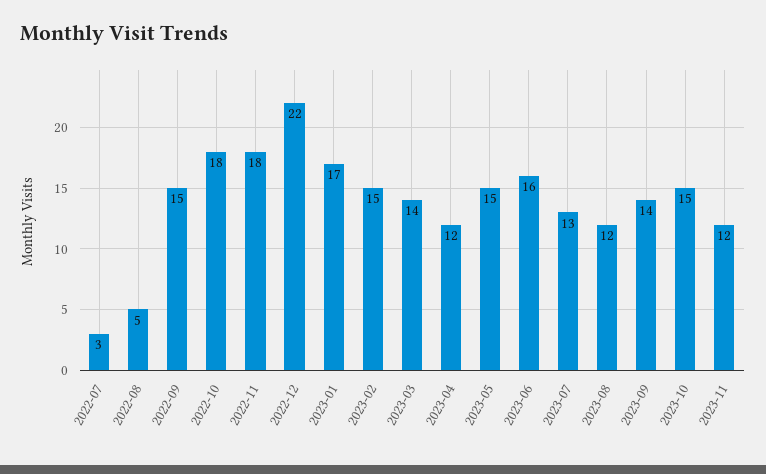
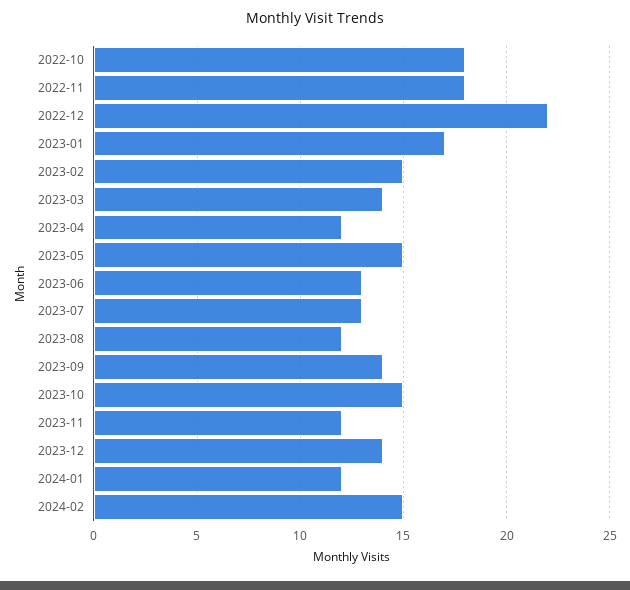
2022-07: 3 -> none
2022-08: 5 -> none
2022-09: 15 -> none
2023-06: 16 -> 13
2023-12: none -> 14
2024-01: none -> 12
2024-02: none -> 15

